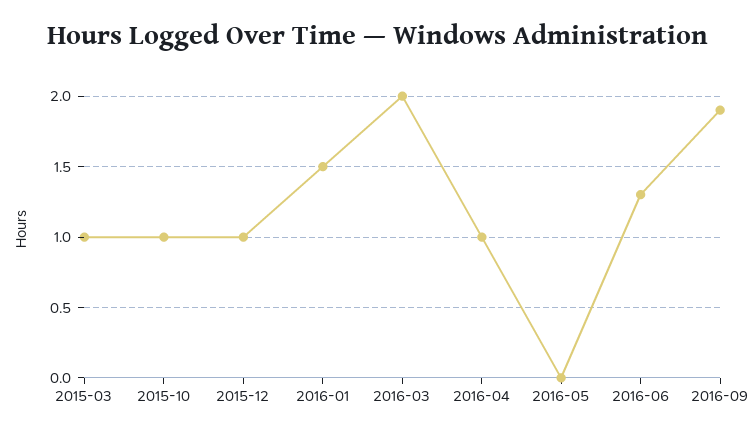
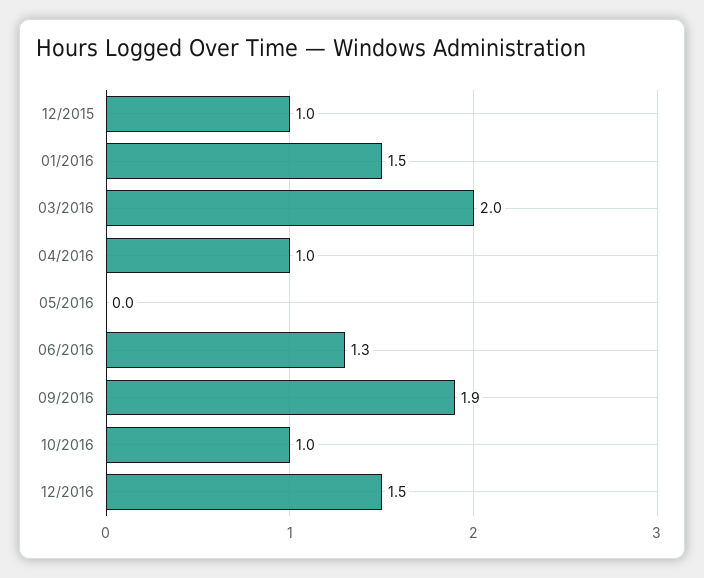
2015-03: 1 -> none
2015-10: 1 -> none
10/2016: none -> 1
12/2016: none -> 1.5

